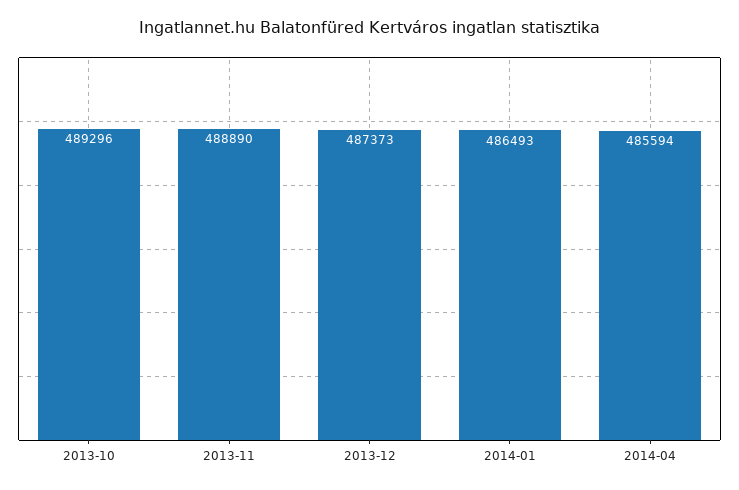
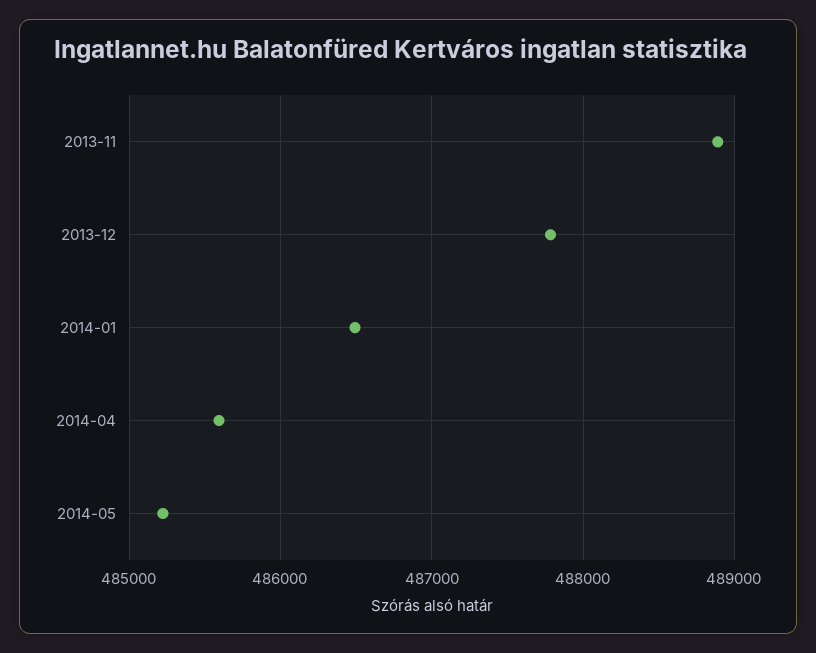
2013-10: 489296 -> none
2013-12: 487373 -> 487800
2014-05: none -> 485200

